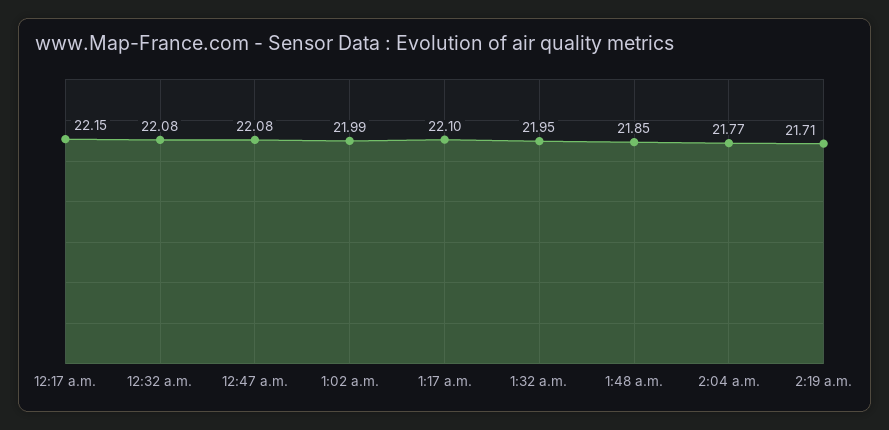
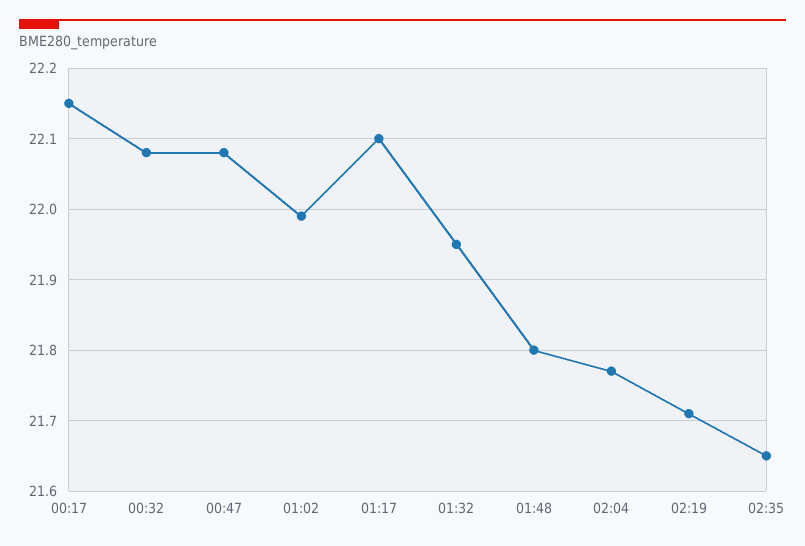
1:48 a.m.: 21.85 -> 21.8
02:35: none -> 21.65

